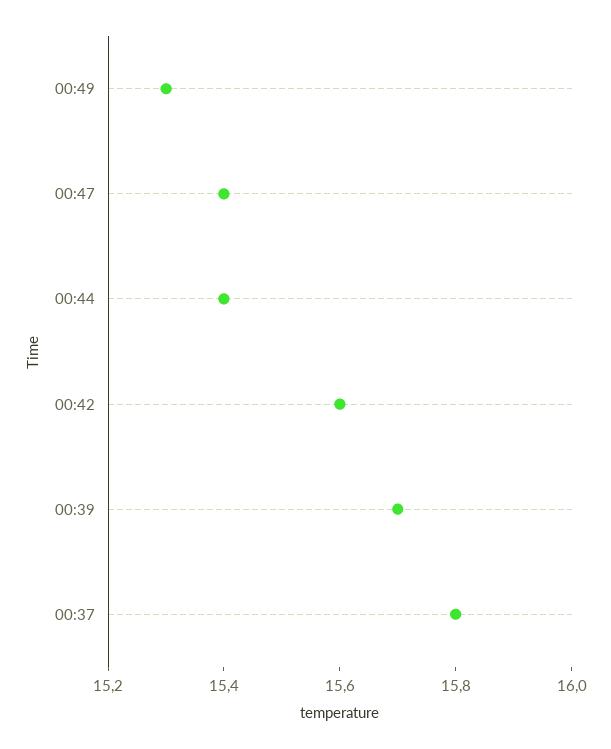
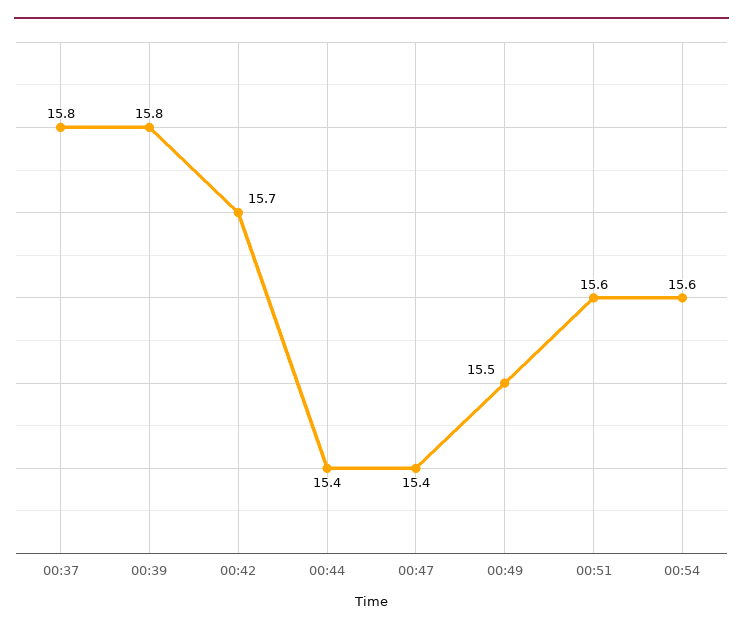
00:49: 15.3 -> 15.5
00:42: 15.6 -> 15.7
00:39: 15.7 -> 15.8
00:51: none -> 15.6
00:54: none -> 15.6

